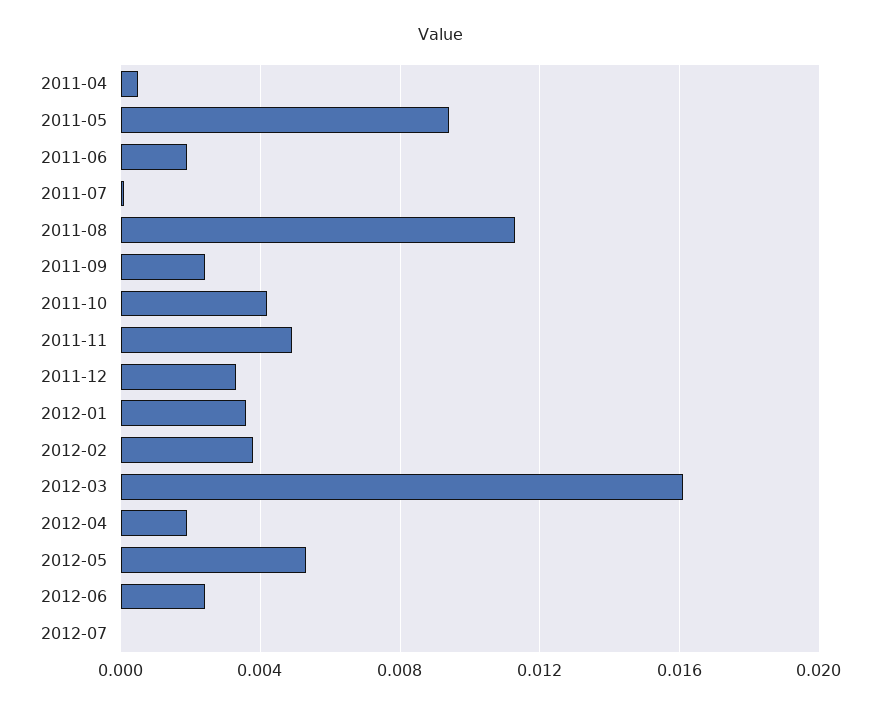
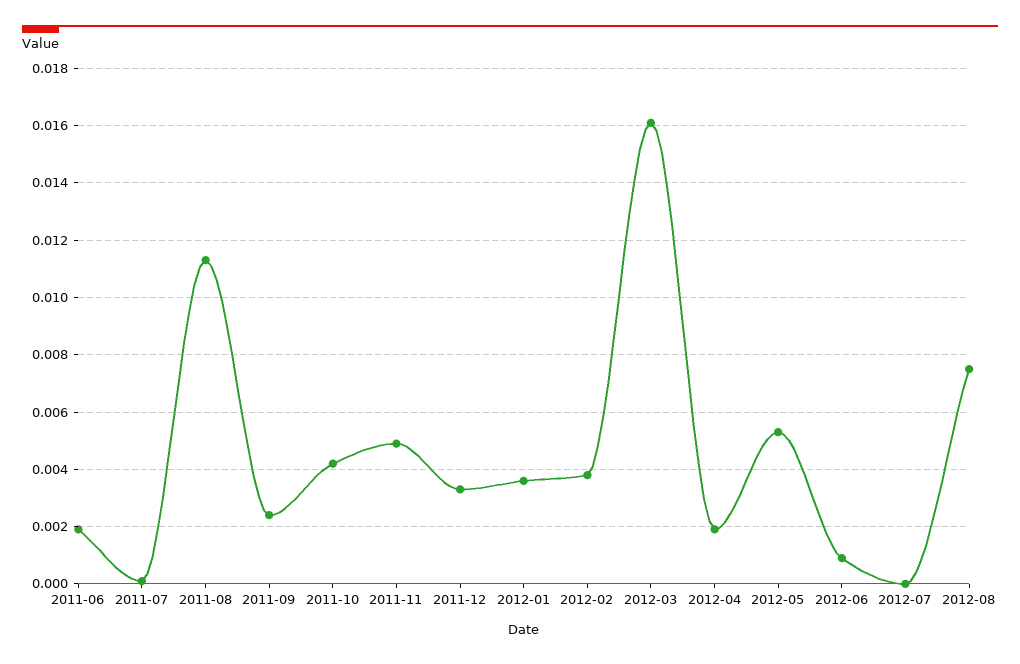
2011-04: 0.0005 -> none
2011-05: 0.0095 -> none
2012-06: 0.0025 -> 0.001
2012-08: none -> 0.0075

